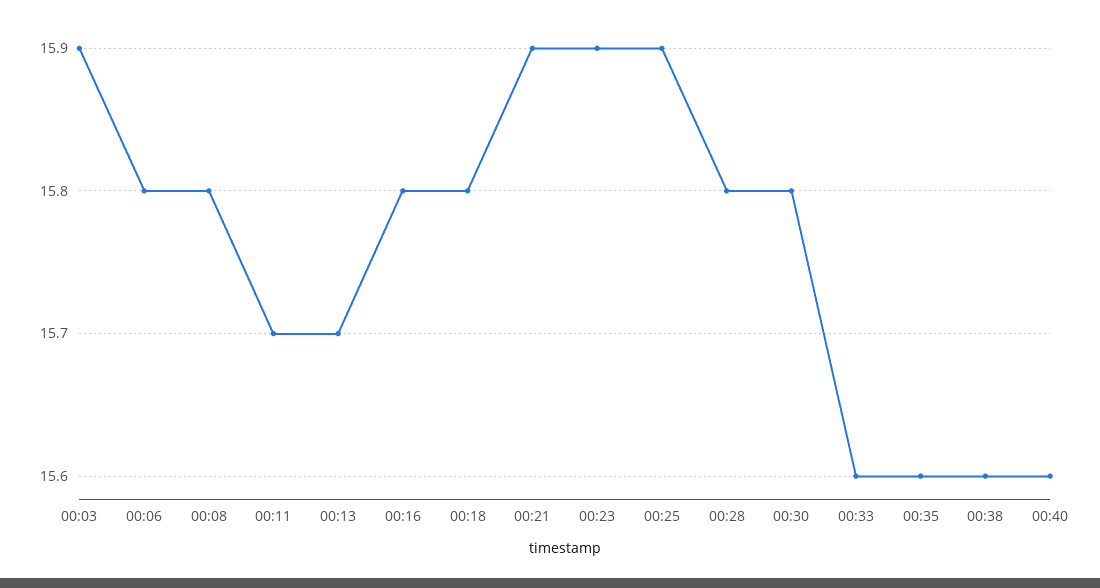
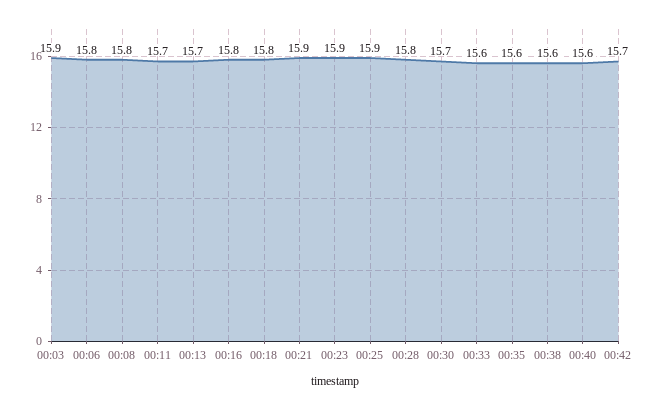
00:30: 15.8 -> 15.7
00:42: none -> 15.7

